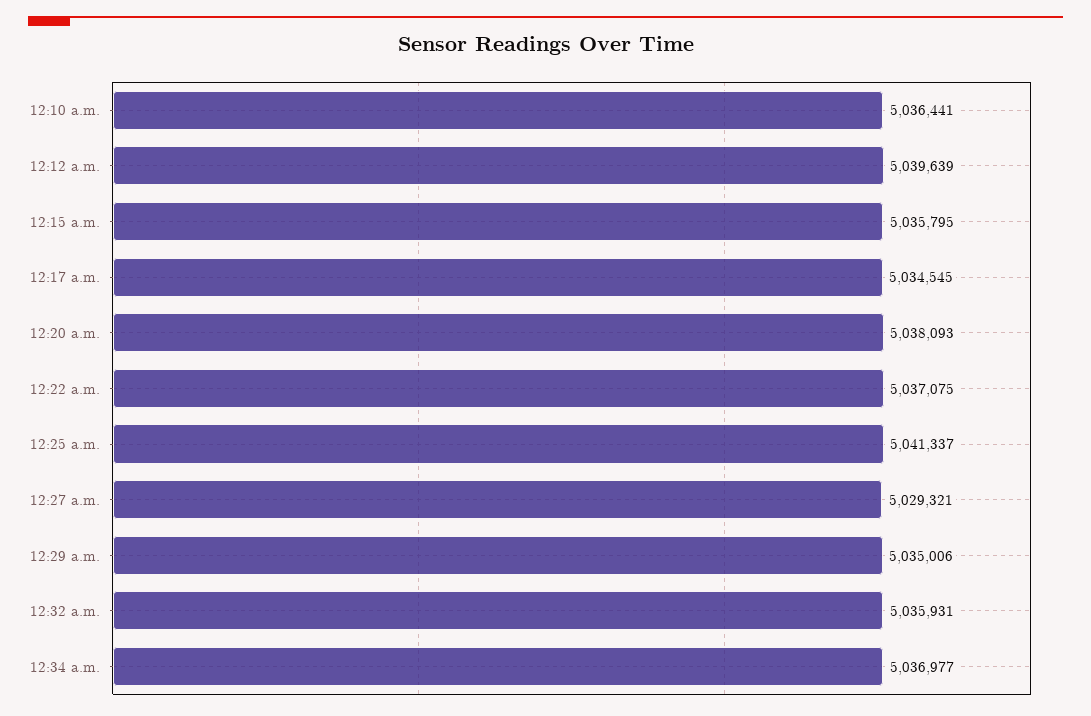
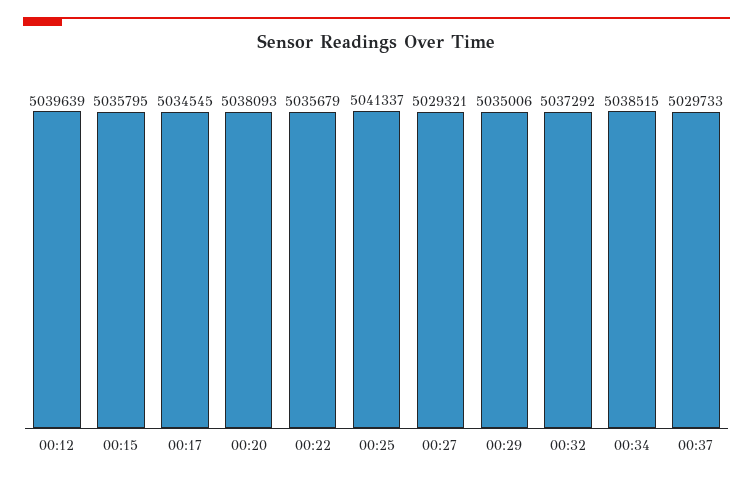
12:10 a.m.: 5036441 -> none
12:22 a.m.: 5037075 -> 5035679
12:32 a.m.: 5035931 -> 5037292
12:34 a.m.: 5036977 -> 5038515
00:37: none -> 5029733

